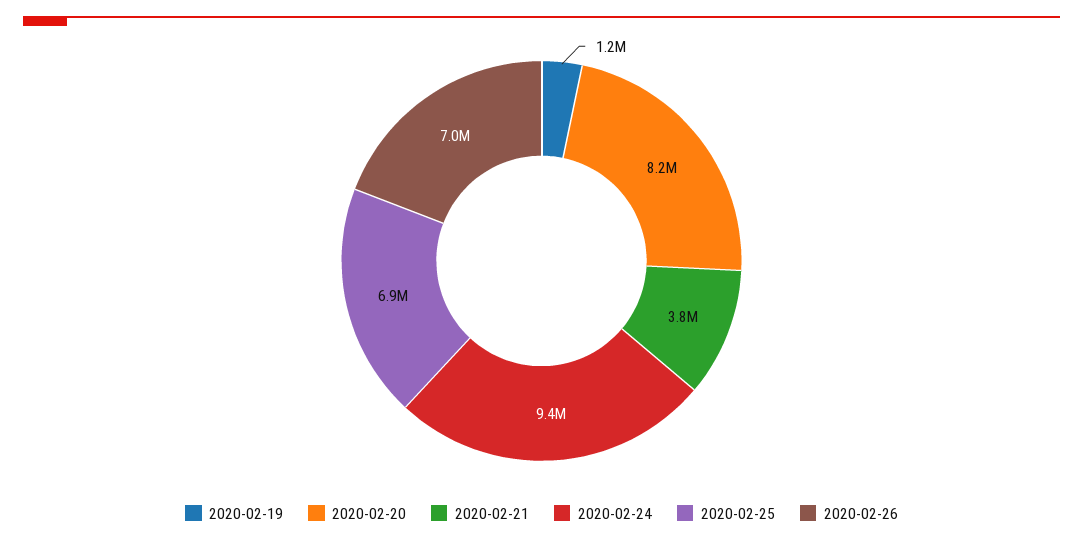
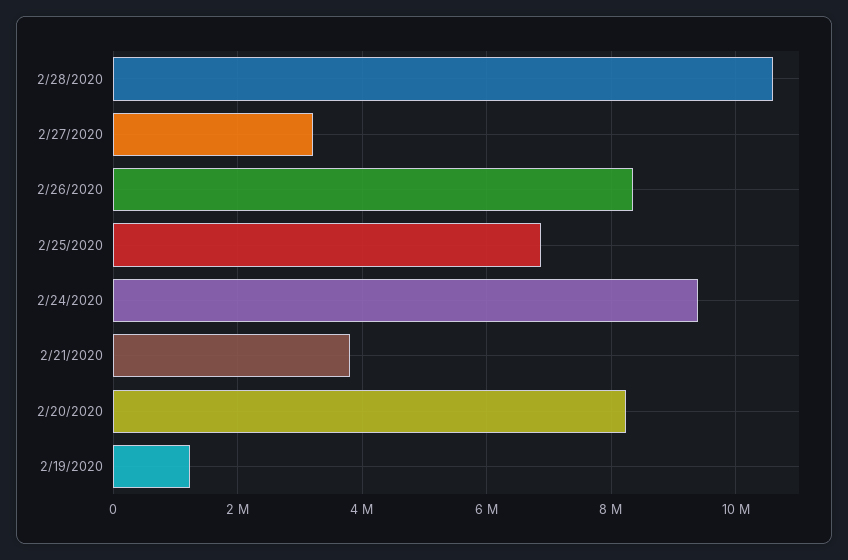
2020-02-26: 7000000 -> 8400000
2/28/2020: none -> 10600000
2/27/2020: none -> 3200000

